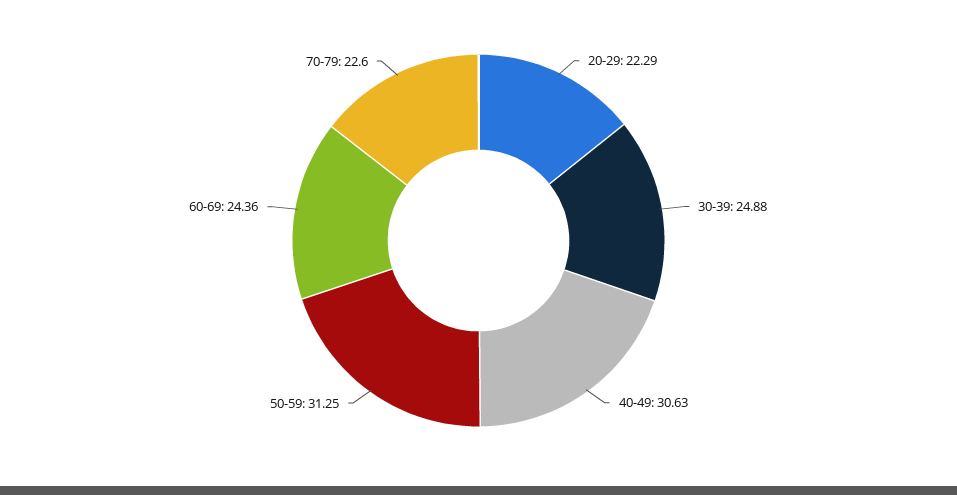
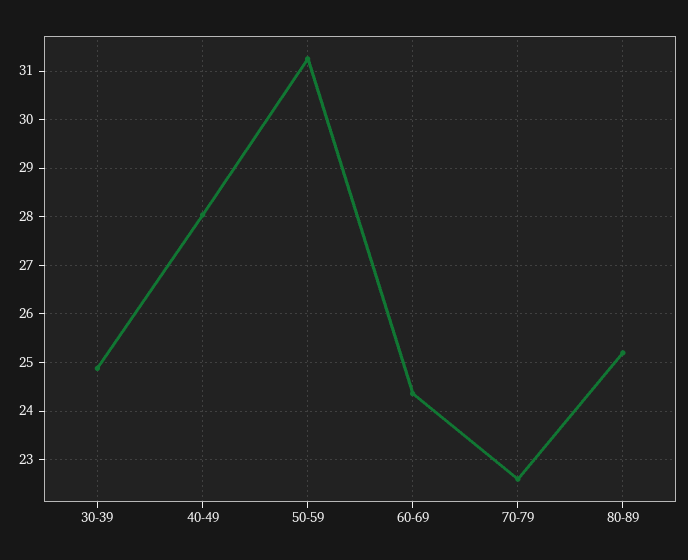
20-29: 22.29 -> none
40-49: 30.63 -> 28
80-89: none -> 25.2

